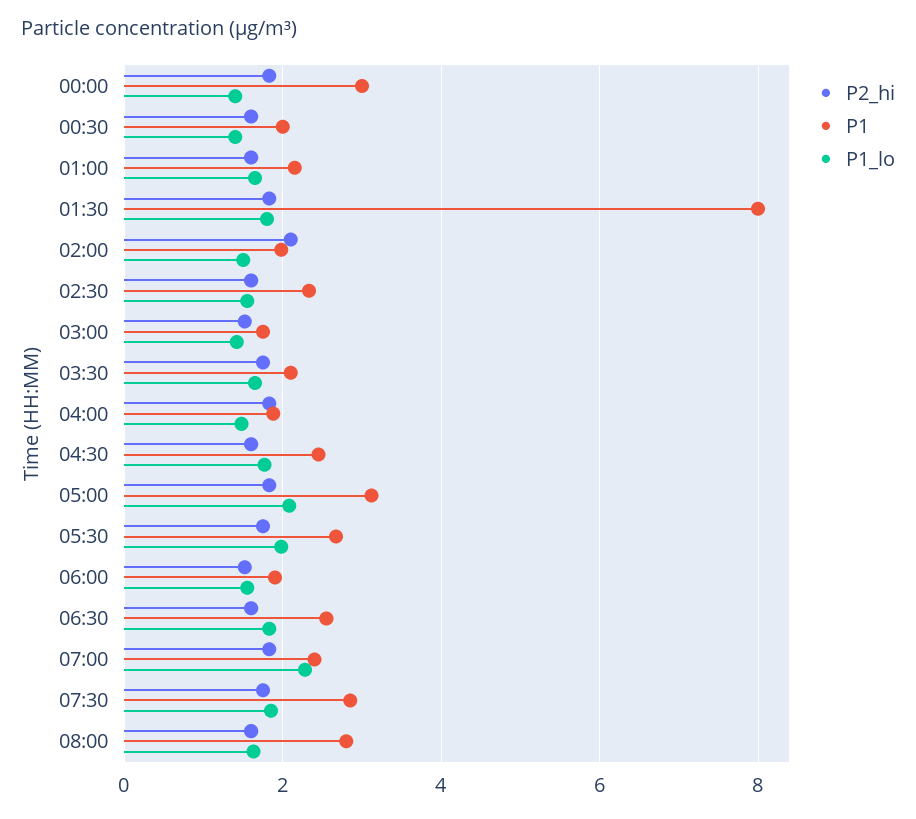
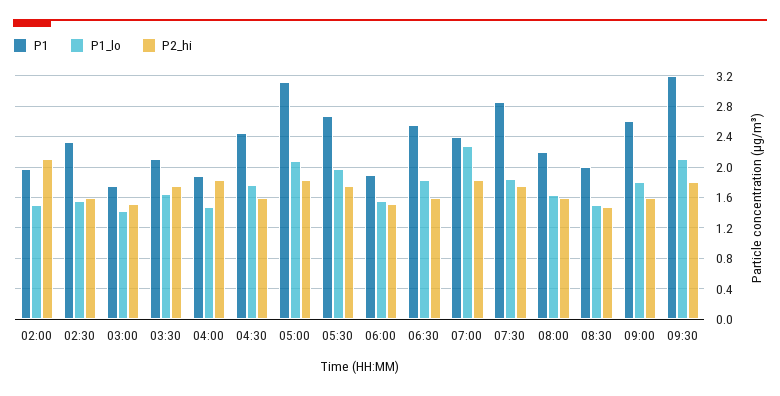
P2_hi, 00:00: 1.8 -> none
P1, 00:00: 3 -> none
P1_lo, 00:00: 1.4 -> none
P2_hi, 00:30: 1.6 -> none
P1, 00:30: 2 -> none
P1_lo, 00:30: 1.4 -> none
P2_hi, 01:00: 1.6 -> none
P1, 01:00: 2.2 -> none
P1_lo, 01:00: 1.6 -> none
P2_hi, 01:30: 1.8 -> none
P1, 01:30: 8 -> none
P1_lo, 01:30: 1.8 -> none
P1, 08:00: 2.8 -> 2.2
P1, 08:30: none -> 2
P1_lo, 08:30: none -> 1.5
P2_hi, 08:30: none -> 1.5
P1, 09:00: none -> 2.6
P1_lo, 09:00: none -> 1.8
P2_hi, 09:00: none -> 1.6
P1, 09:30: none -> 3.2
P1_lo, 09:30: none -> 2.1
P2_hi, 09:30: none -> 1.8

